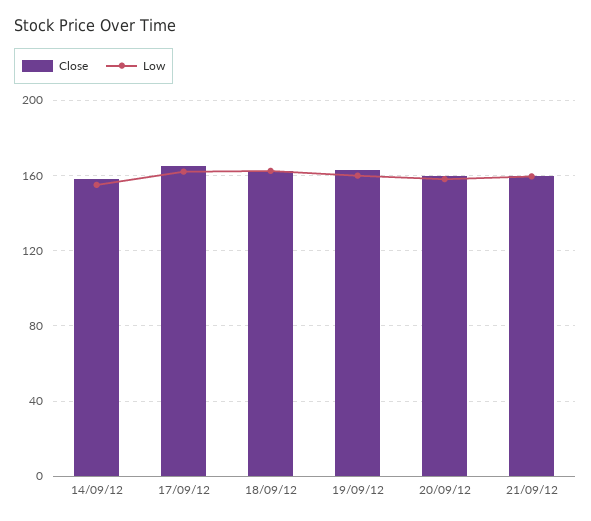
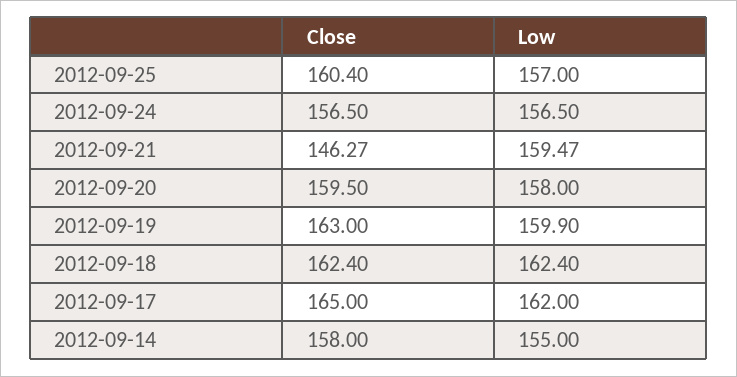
Close, 21/09/12: 160 -> 146.27
Close, 2012-09-25: none -> 160.4
Low, 2012-09-25: none -> 157
Close, 2012-09-24: none -> 156.5
Low, 2012-09-24: none -> 156.5

